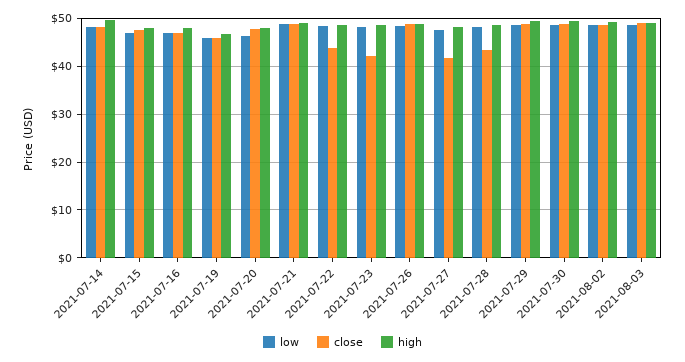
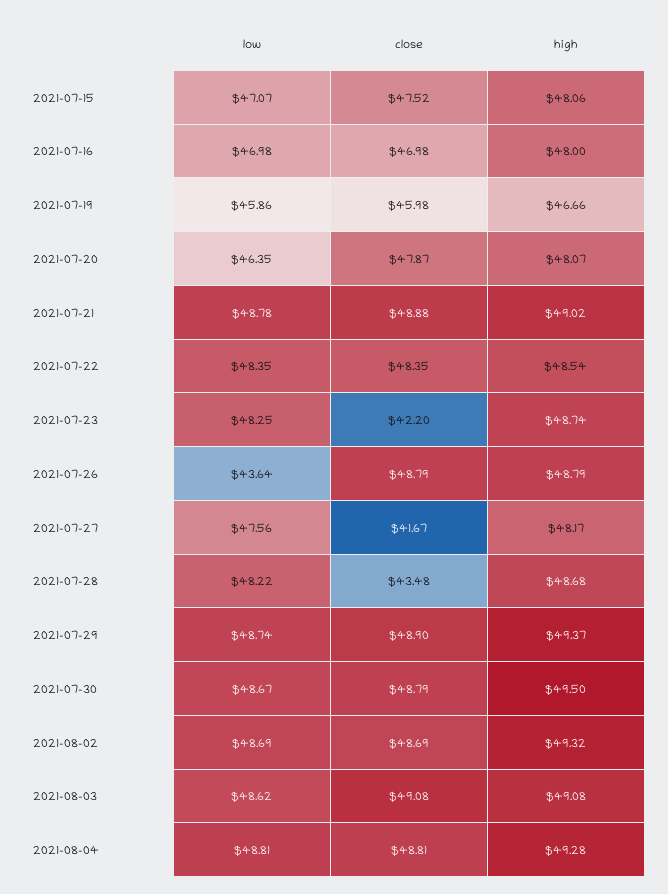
low, 2021-07-14: 48 -> none
close, 2021-07-14: 48 -> none
high, 2021-07-14: 50 -> none
close, 2021-07-22: 44 -> 48.35
low, 2021-07-26: 48 -> 43.64
low, 2021-08-04: none -> 48.81
close, 2021-08-04: none -> 48.81
high, 2021-08-04: none -> 49.28

